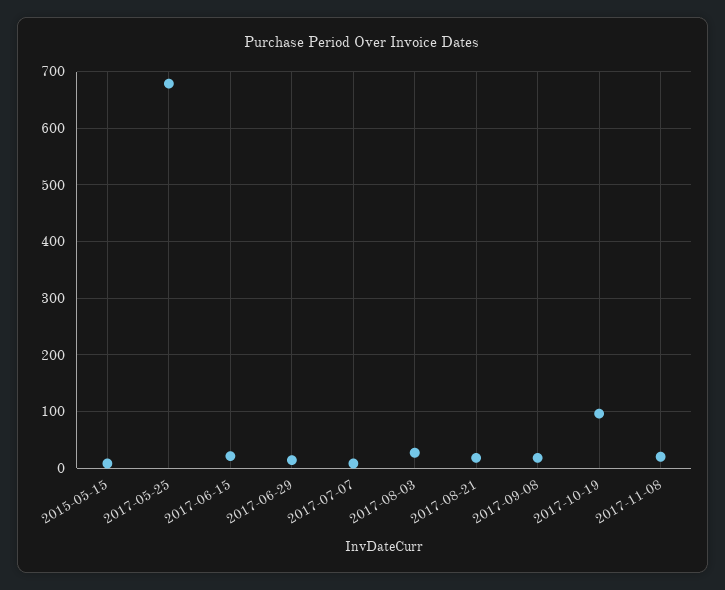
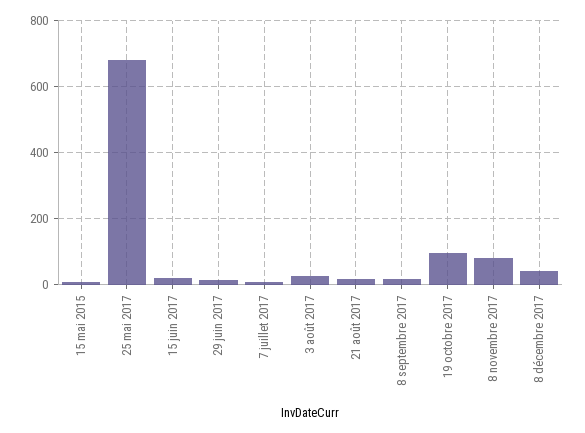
2017-11-08: 20 -> 80
8 décembre 2017: none -> 40

